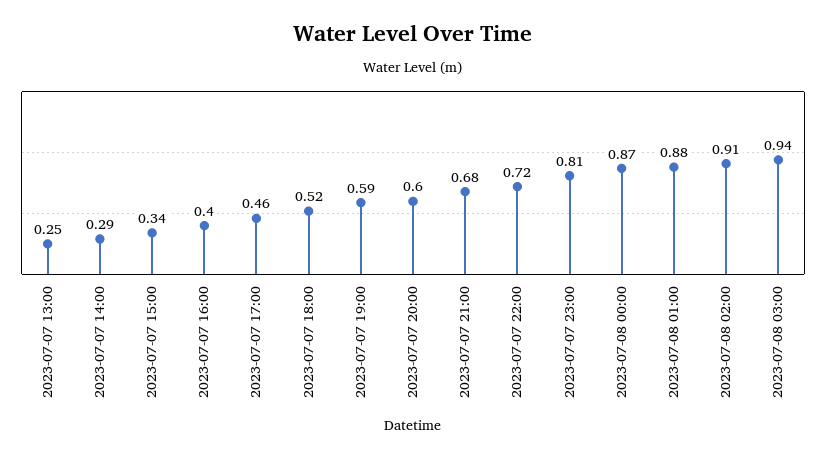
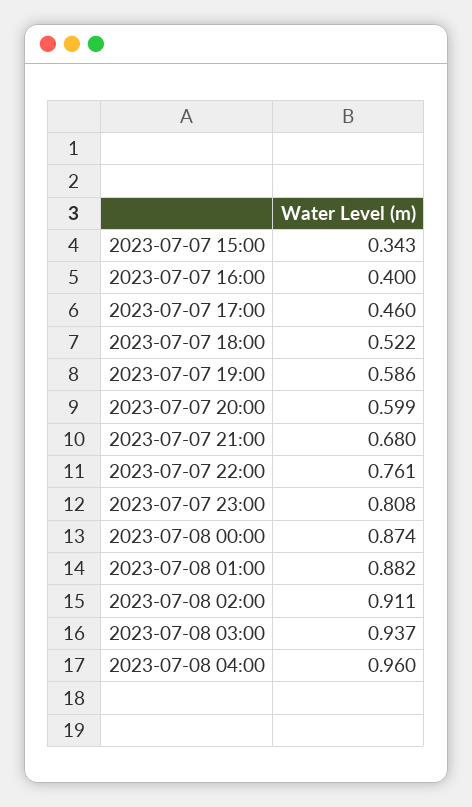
2023-07-07 13:00: 0.25 -> none
2023-07-07 14:00: 0.29 -> none
2023-07-07 22:00: 0.72 -> 0.761
2023-07-08 04:00: none -> 0.96

